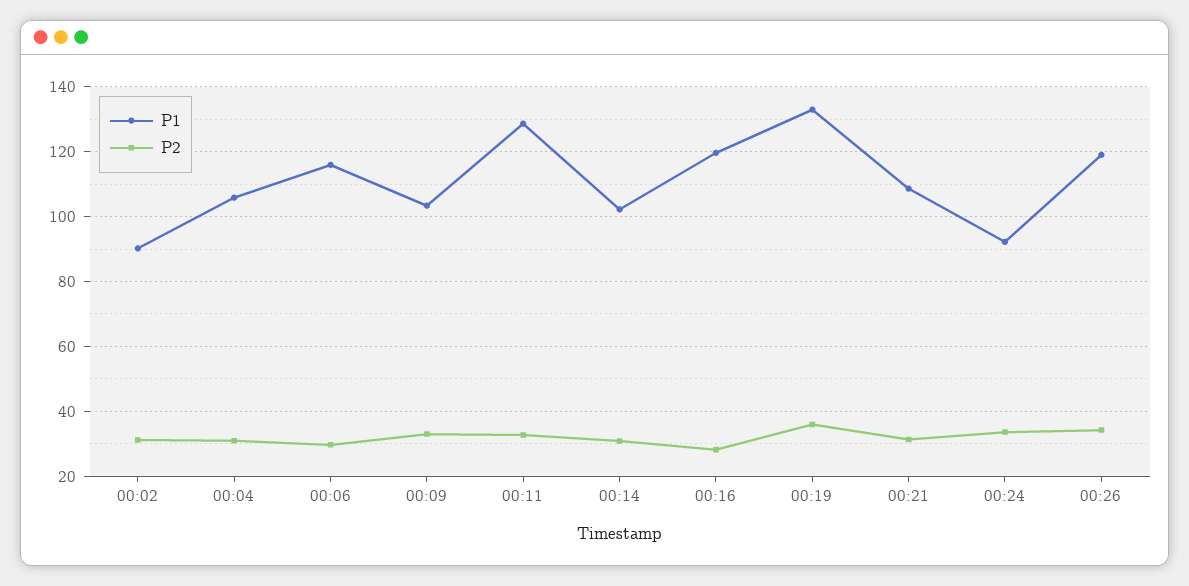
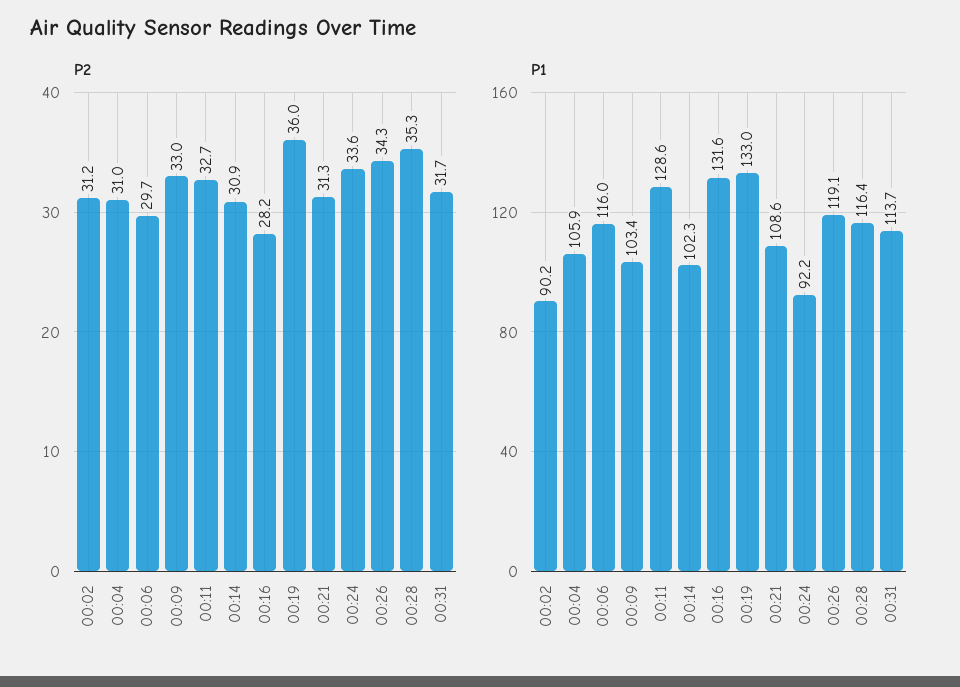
P1, 00:16: 120 -> 131.6
P2, 00:28: none -> 35.3
P2, 00:31: none -> 31.7
P1, 00:28: none -> 116.4
P1, 00:31: none -> 113.7

